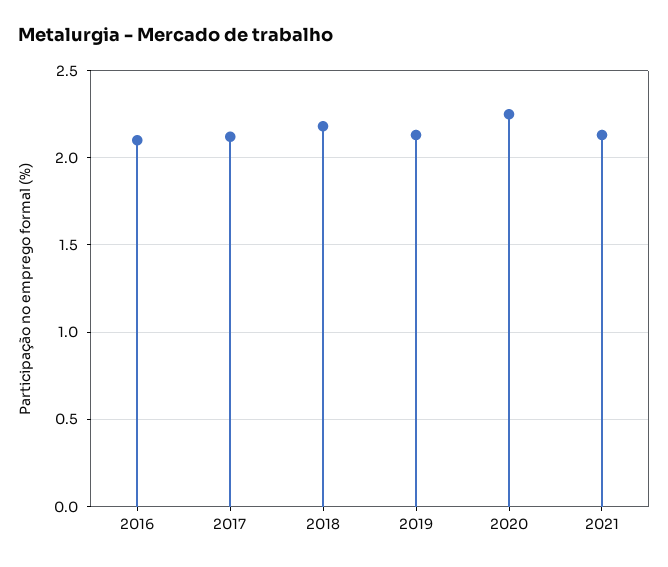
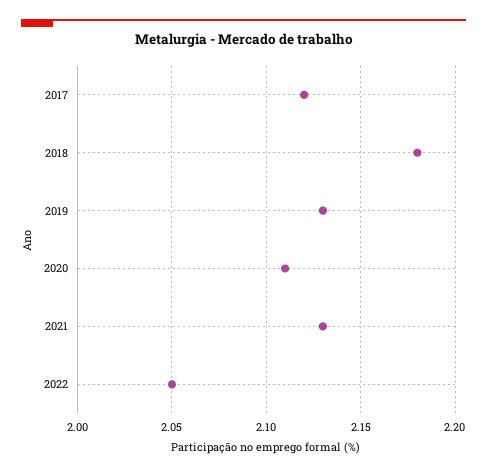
2016: 2.1 -> none
2020: 2.25 -> 2.11
2022: none -> 2.05

